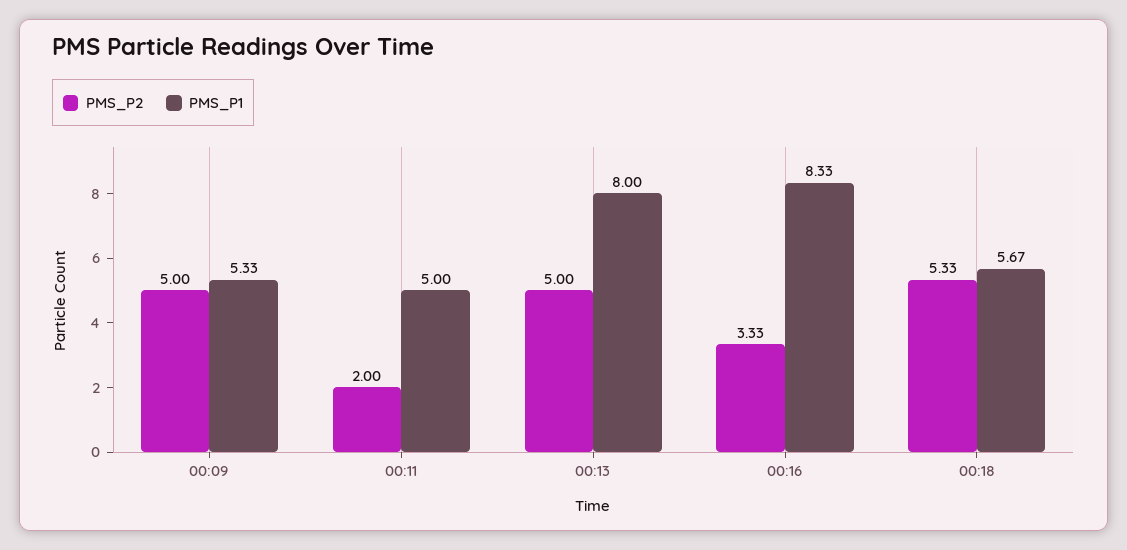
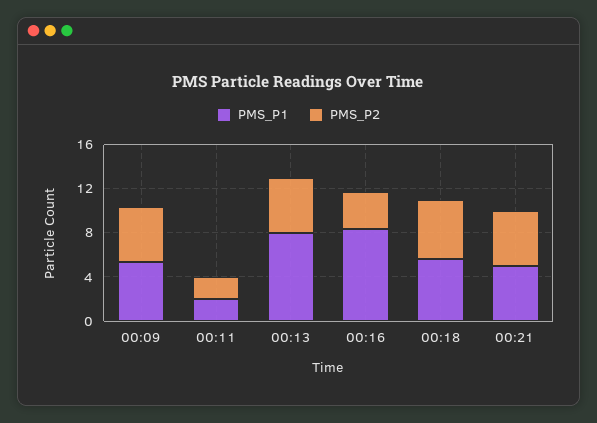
PMS_P1, 00:11: 5 -> 2
PMS_P1, 00:21: none -> 5
PMS_P2, 00:21: none -> 5

